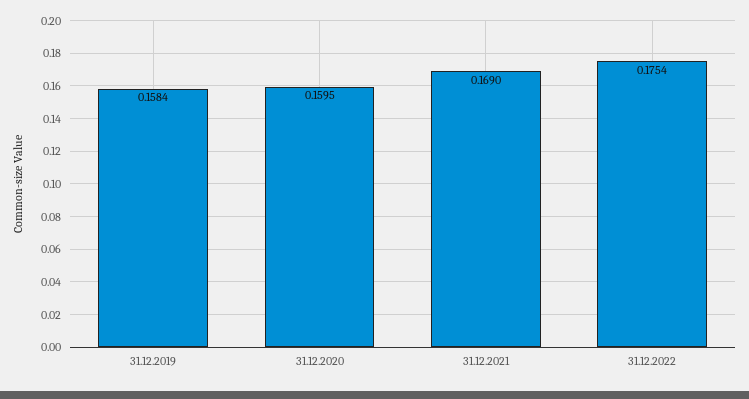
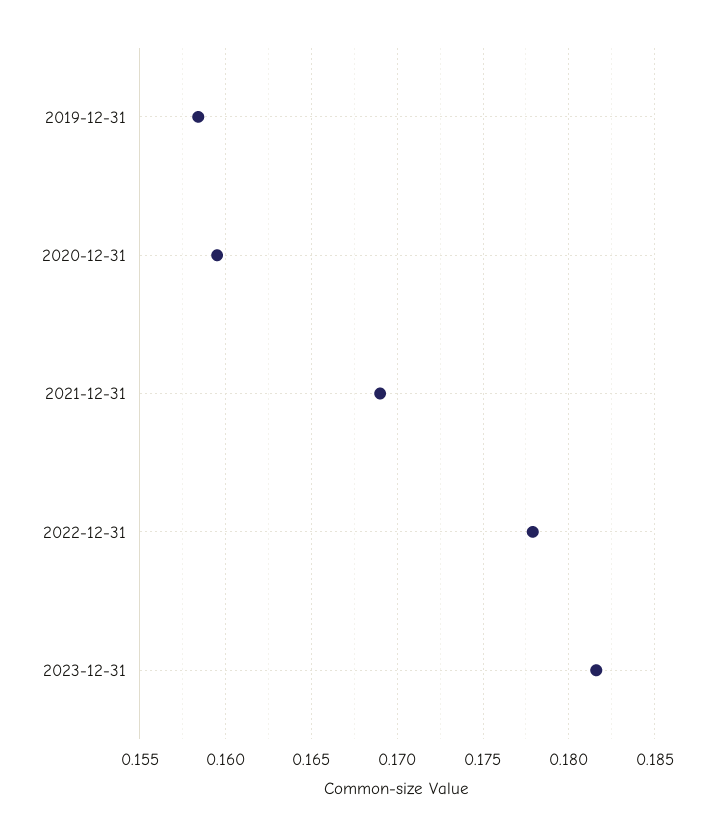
31.12.2022: 0.1754 -> 0.178
2023-12-31: none -> 0.1815

